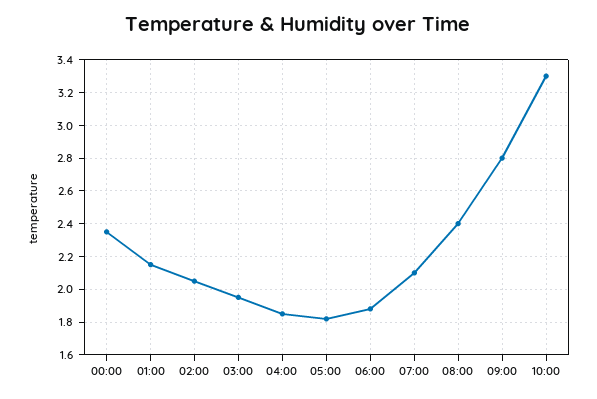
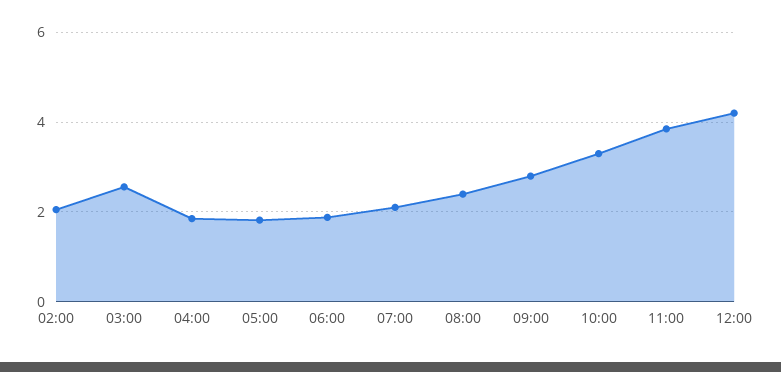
00:00: 2.35 -> none
01:00: 2.15 -> none
03:00: 1.95 -> 2.6
11:00: none -> 3.8
12:00: none -> 4.2

